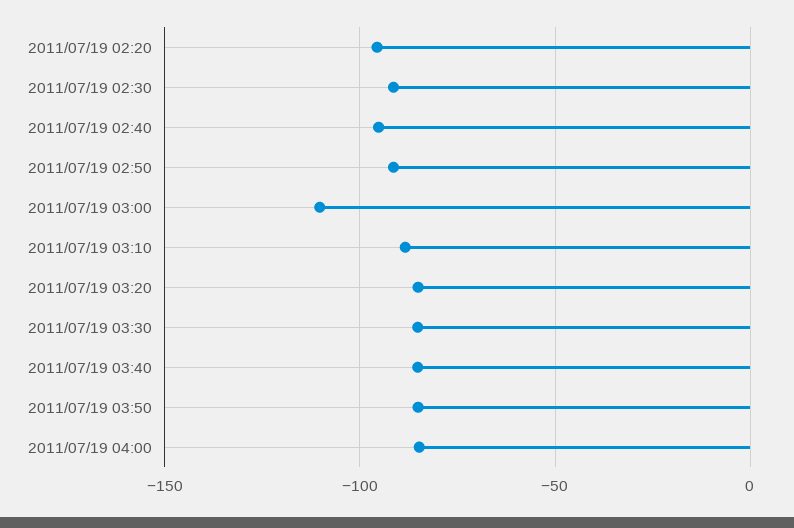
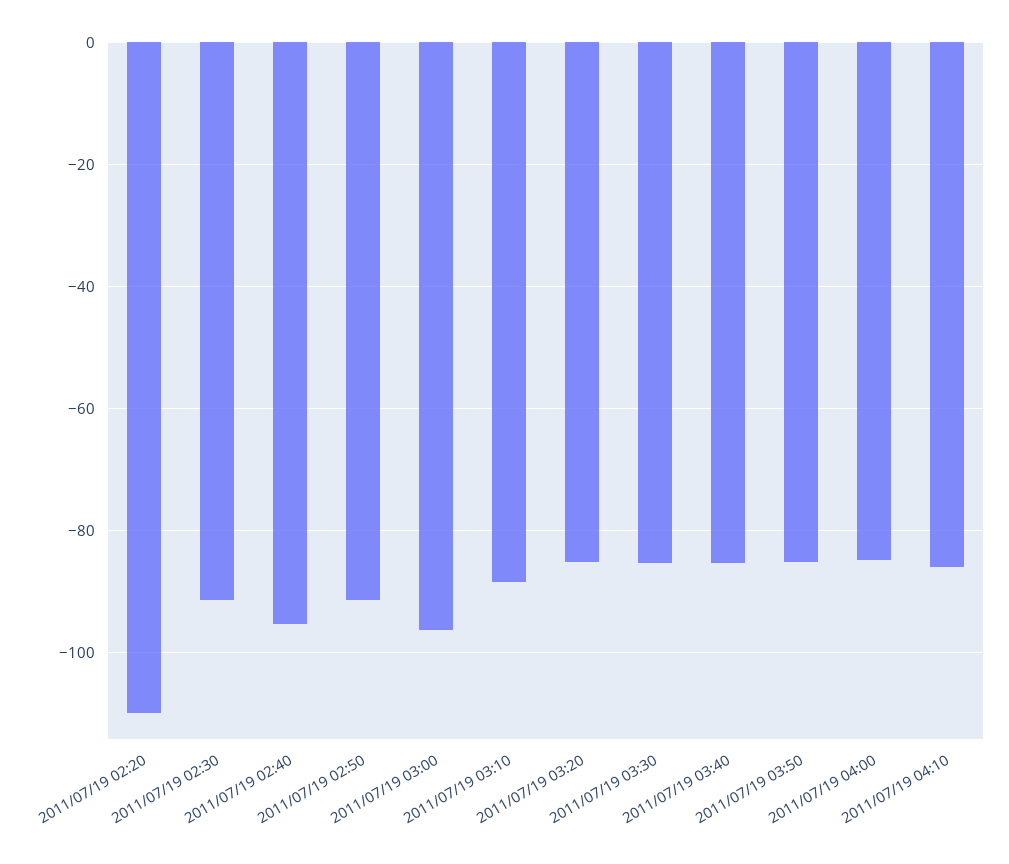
2011/07/19 02:20: -95 -> -110
2011/07/19 03:00: -110 -> -96
2011/07/19 04:10: none -> -86

